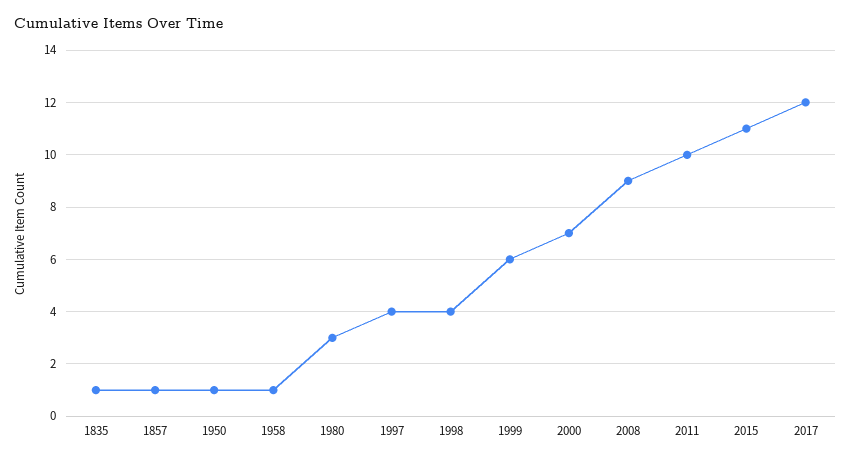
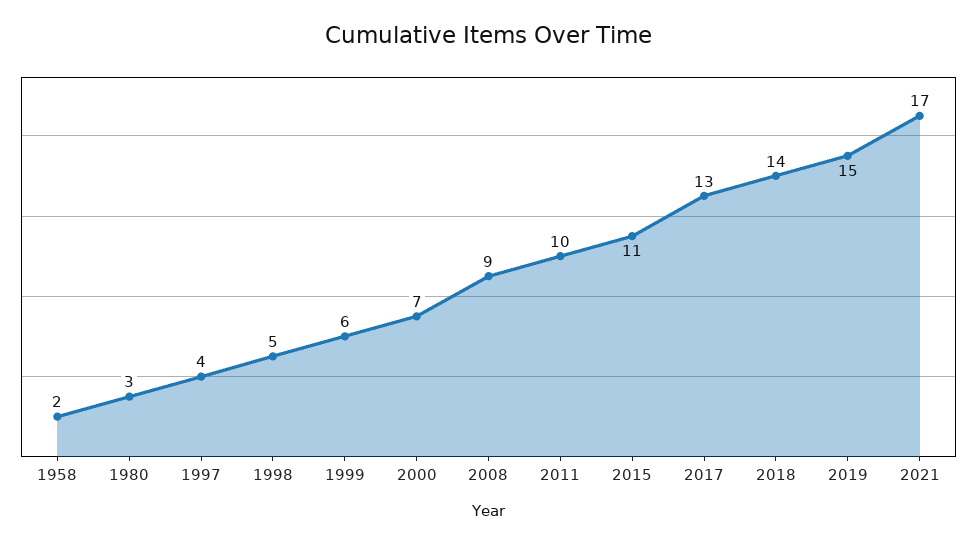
1835: 1 -> none
1857: 1 -> none
1950: 1 -> none
1958: 1 -> 2
1998: 4 -> 5
2017: 12 -> 13
2018: none -> 14
2019: none -> 15
2021: none -> 17

